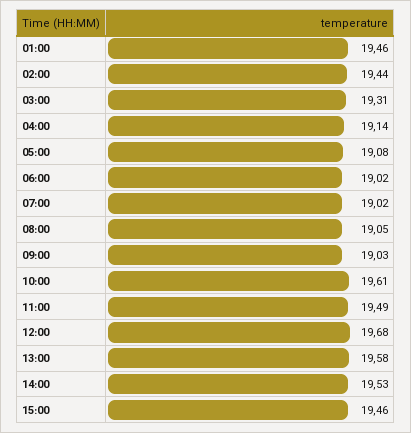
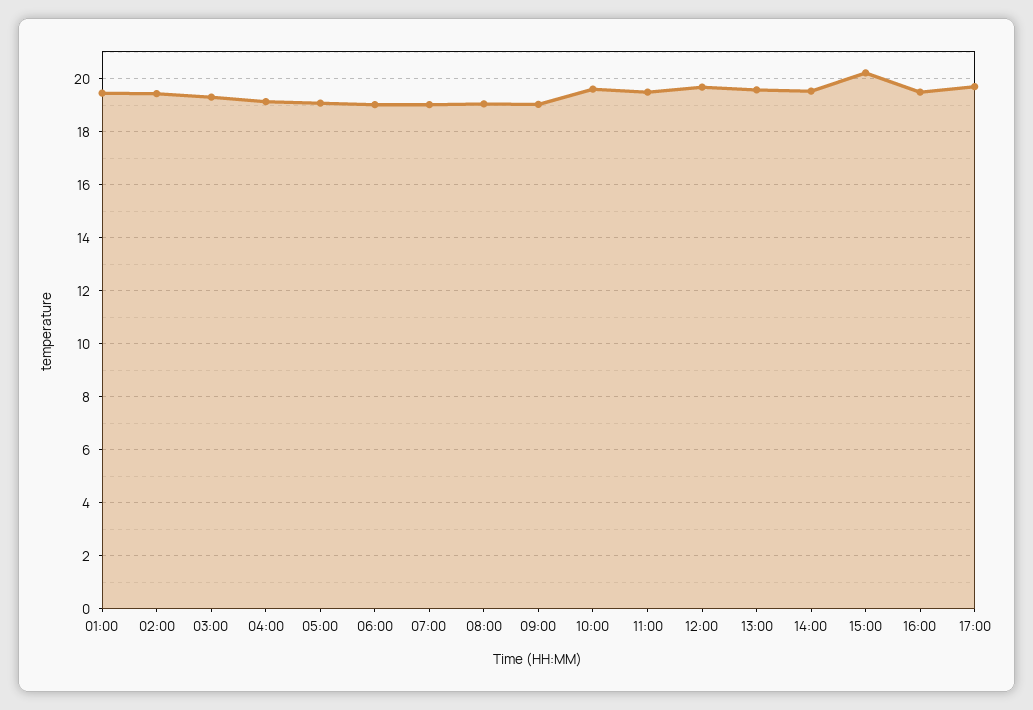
15:00: 19.46 -> 20.25
16:00: none -> 19.5
17:00: none -> 19.75

